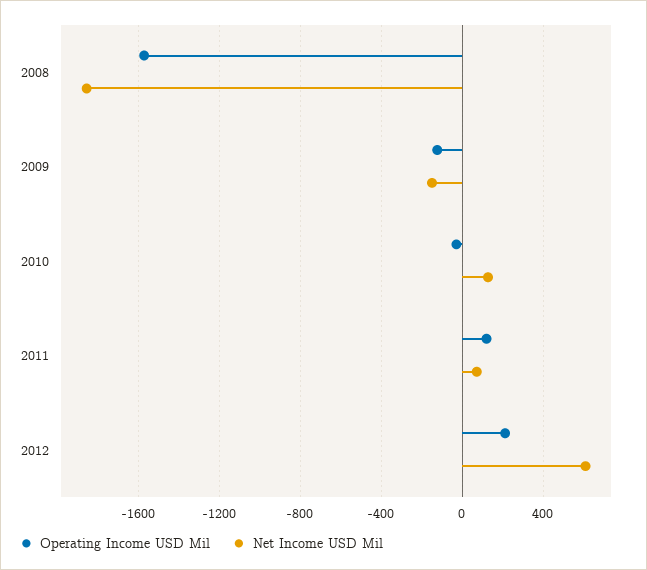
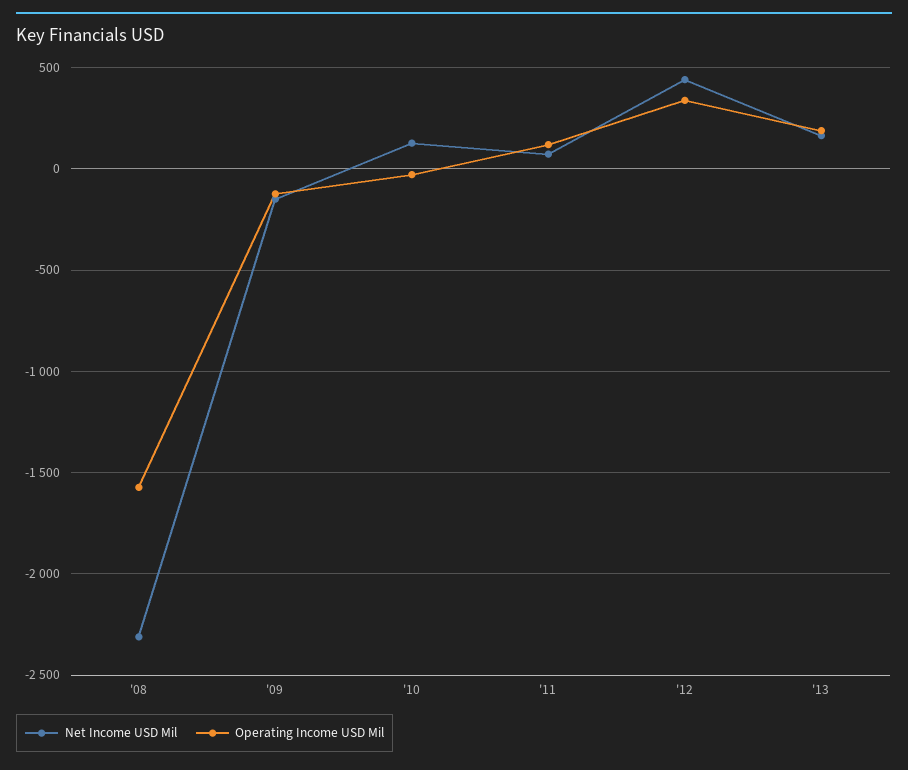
Net Income USD Mil, 2008: -1850 -> -2300
Operating Income USD Mil, 2012: 200 -> 350
Net Income USD Mil, 2012: 600 -> 450
Net Income USD Mil, '13: none -> 150
Operating Income USD Mil, '13: none -> 200

